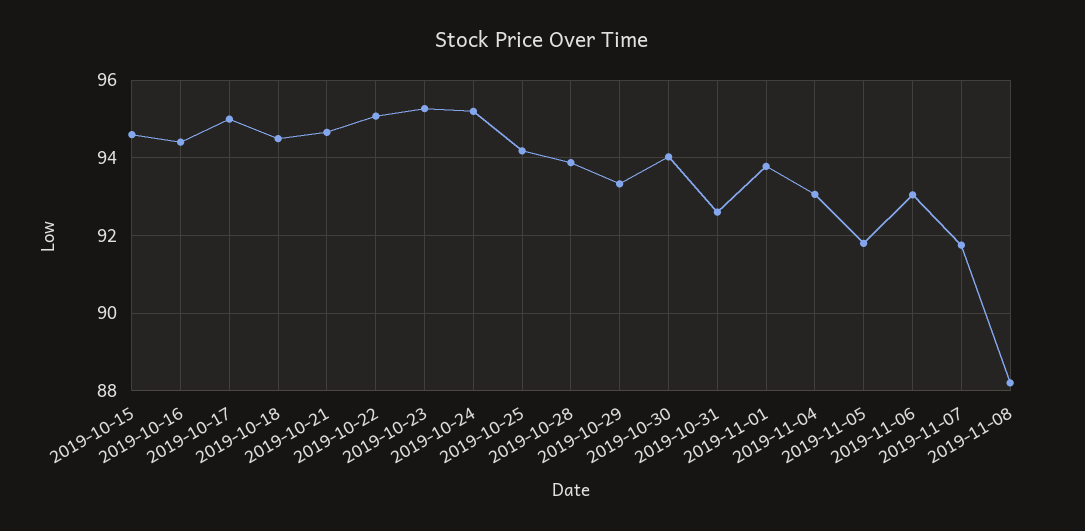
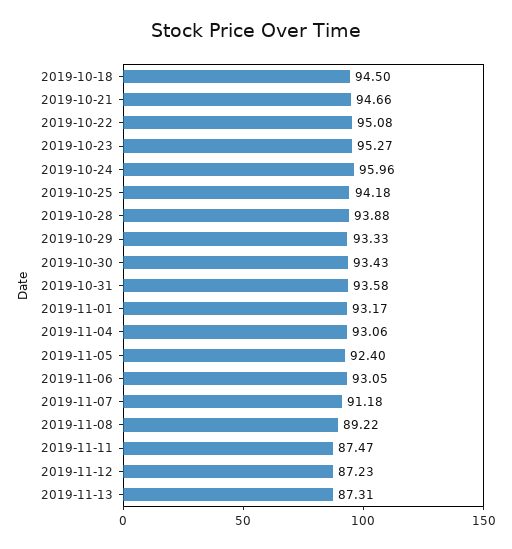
2019-10-15: 94.6 -> none
2019-10-16: 94.4 -> none
2019-10-17: 95 -> none
2019-10-24: 95.2 -> 95.96
2019-10-30: 94 -> 93.43
2019-10-31: 92.6 -> 93.58
2019-11-01: 93.8 -> 93.17
2019-11-05: 91.8 -> 92.4
2019-11-07: 91.8 -> 91.18
2019-11-08: 88.2 -> 89.22
2019-11-11: none -> 87.47
2019-11-12: none -> 87.23
2019-11-13: none -> 87.31

